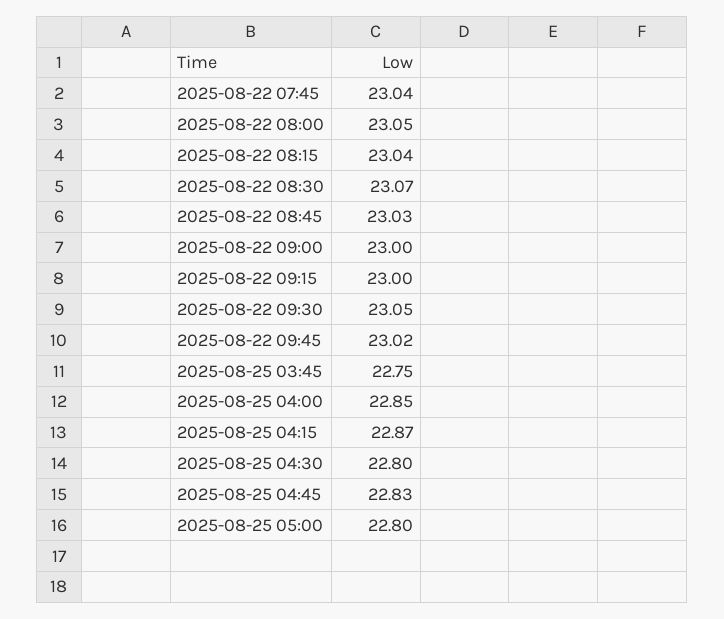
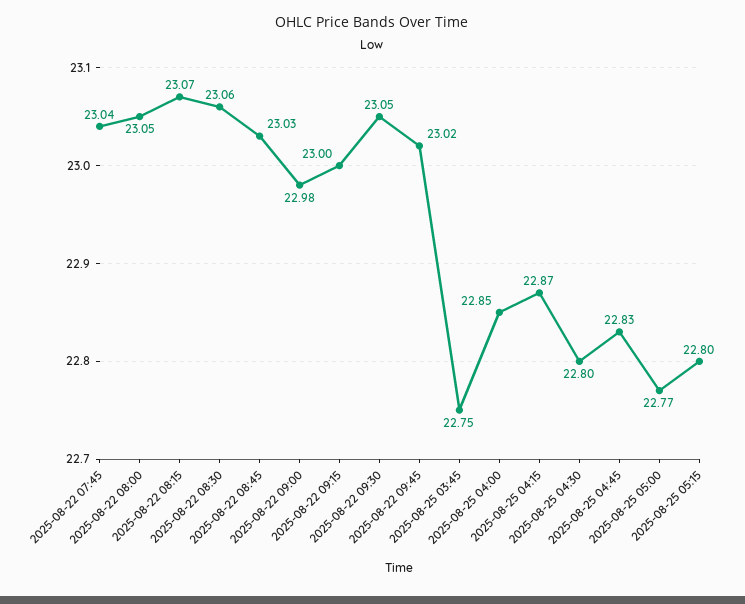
2025-08-22 08:15: 23.04 -> 23.07
2025-08-22 08:30: 23.07 -> 23.06
2025-08-22 09:00: 23 -> 22.98
2025-08-25 05:00: 22.8 -> 22.77
2025-08-25 05:15: none -> 22.8

